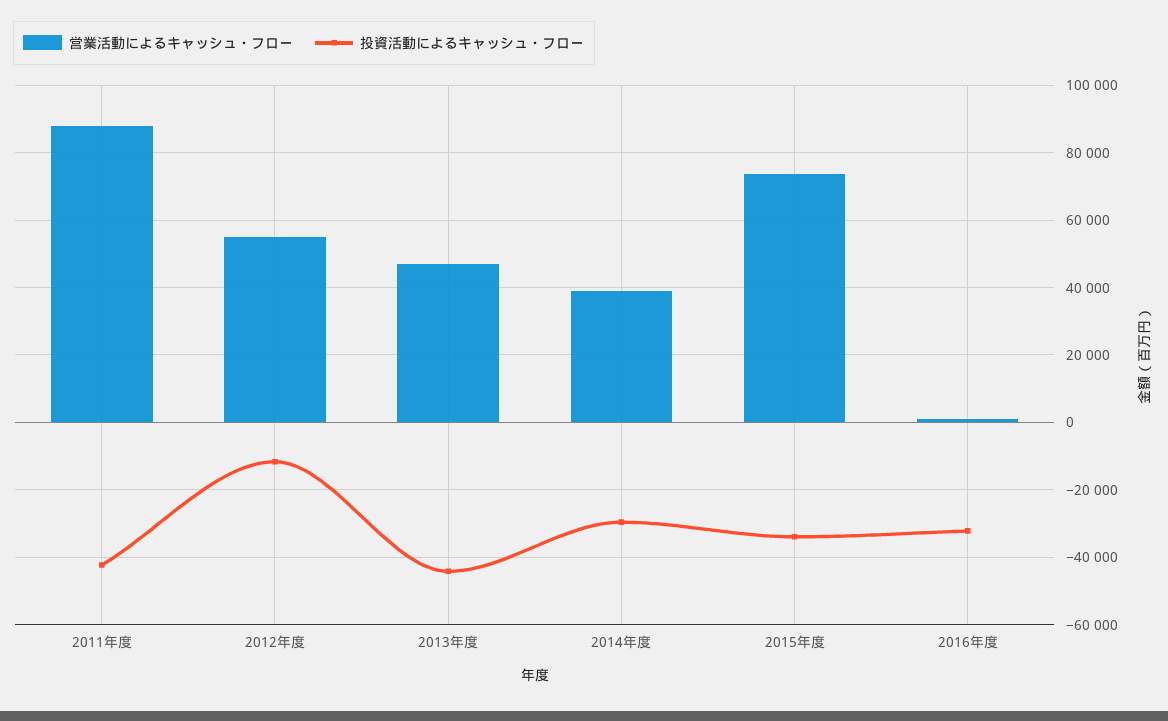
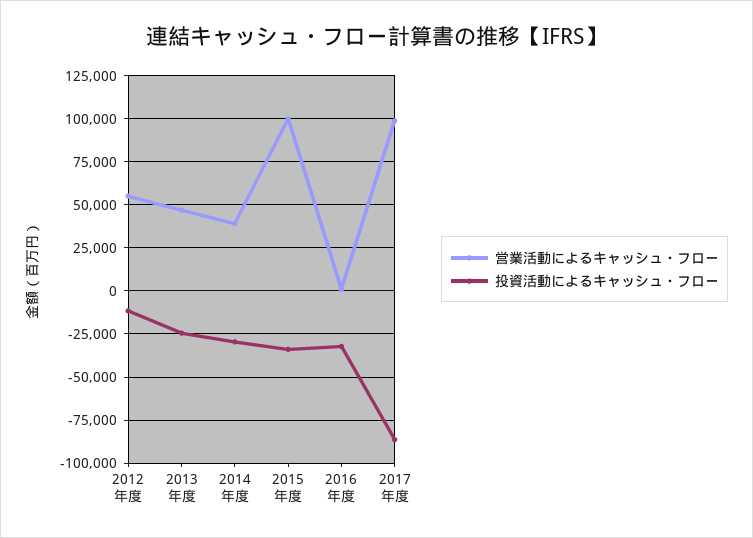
営業活動によるキャッシュ・フロー, 2011年度: 88000 -> none
投資活動によるキャッシュ・フロー, 2011年度: -42000 -> none
投資活動によるキャッシュ・フロー, 2013年度: -44000 -> -25000
営業活動によるキャッシュ・フロー, 2015年度: 74000 -> 100000
営業活動によるキャッシュ・フロー, 2017年度: none -> 100000
投資活動によるキャッシュ・フロー, 2017年度: none -> -85000

